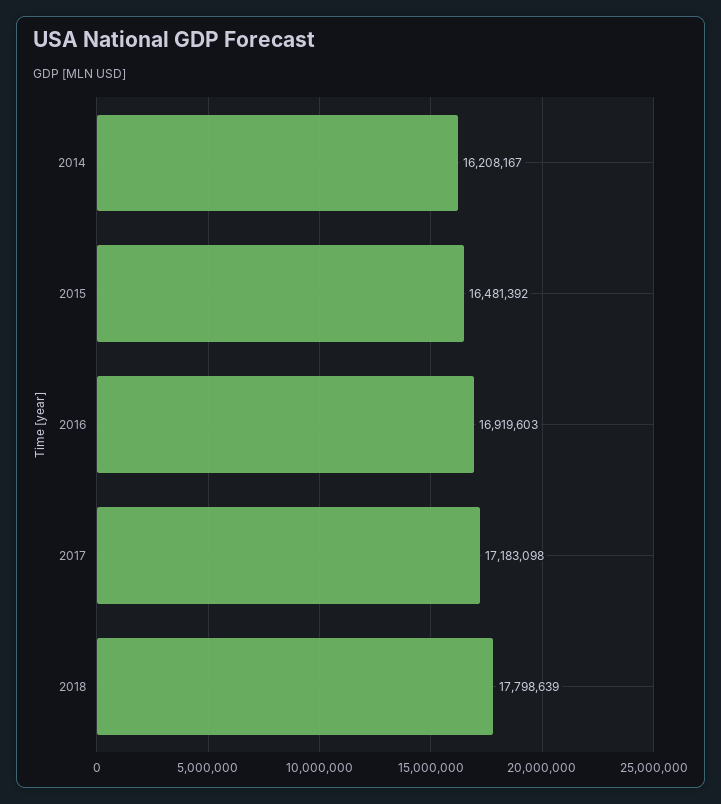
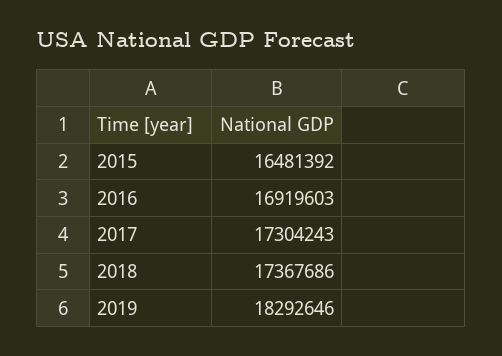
2014: 16208167 -> none
2017: 17183098 -> 17304243
2018: 17798639 -> 17367686
2019: none -> 18292646

